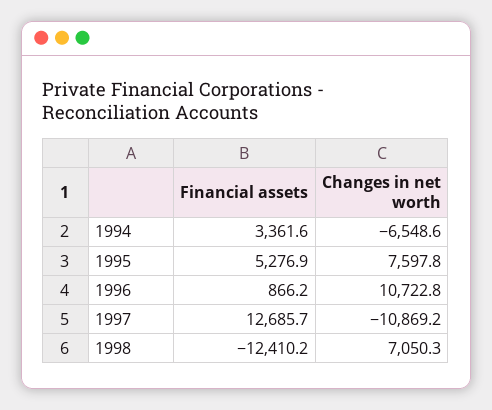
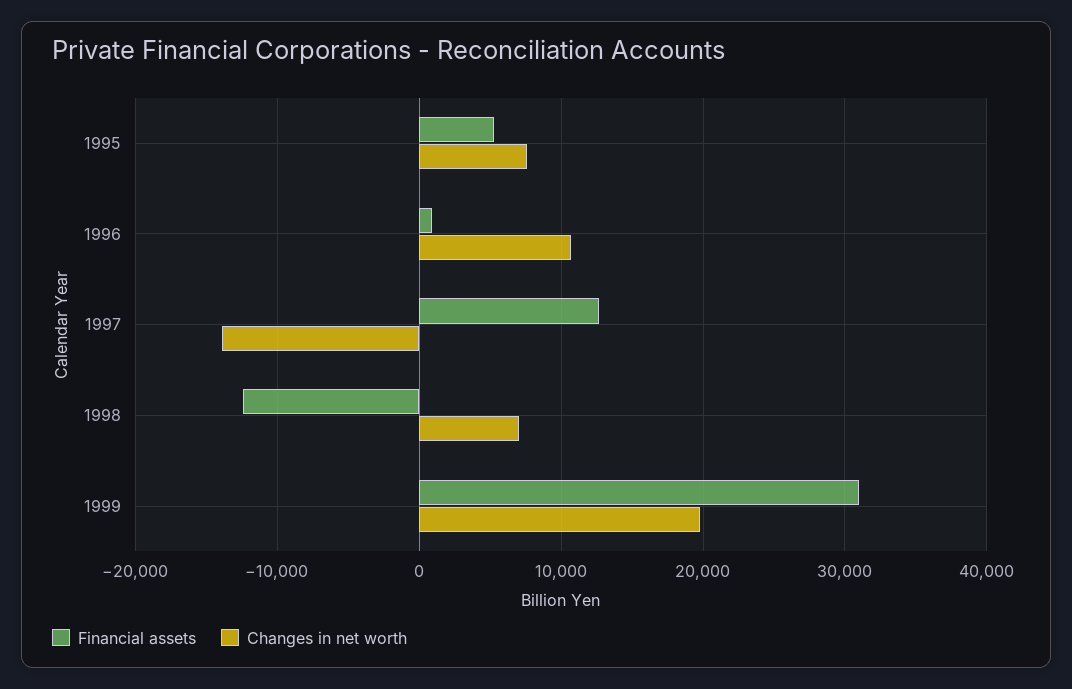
Financial assets, 1994: 3361.6 -> none
Changes in net worth, 1994: -6548.6 -> none
Changes in net worth, 1997: -10869.2 -> -14000
Financial assets, 1999: none -> 31000
Changes in net worth, 1999: none -> 20000

